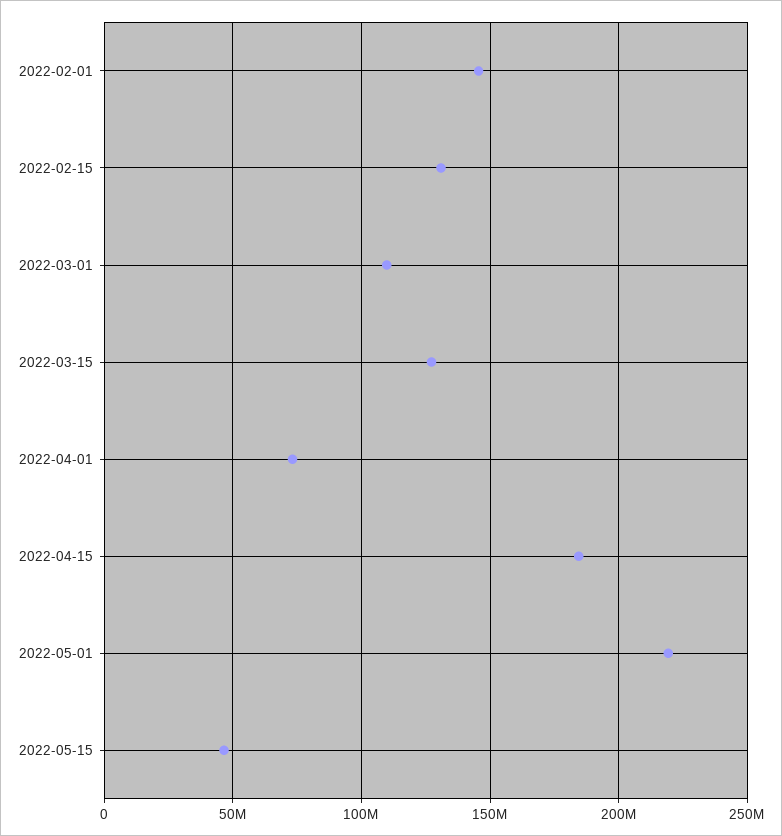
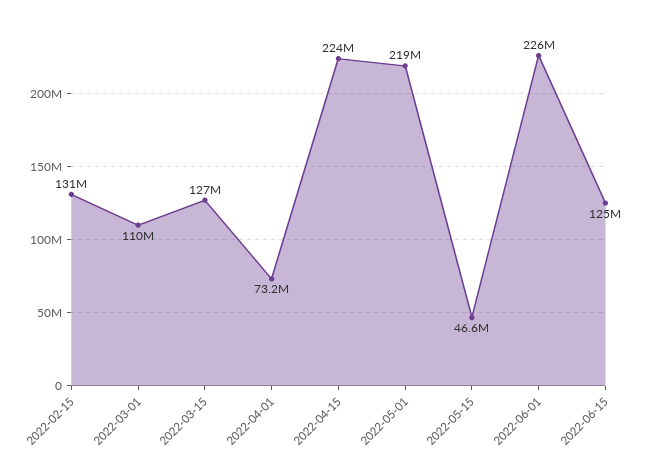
2022-02-01: 145000000 -> none
2022-04-15: 185000000 -> 224000000
2022-06-01: none -> 226000000
2022-06-15: none -> 125000000

